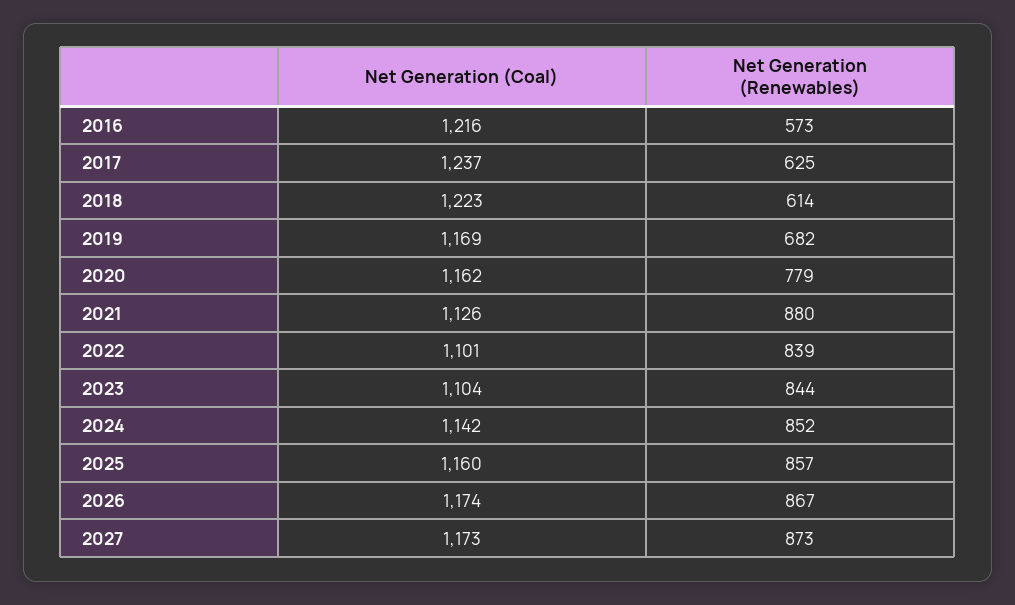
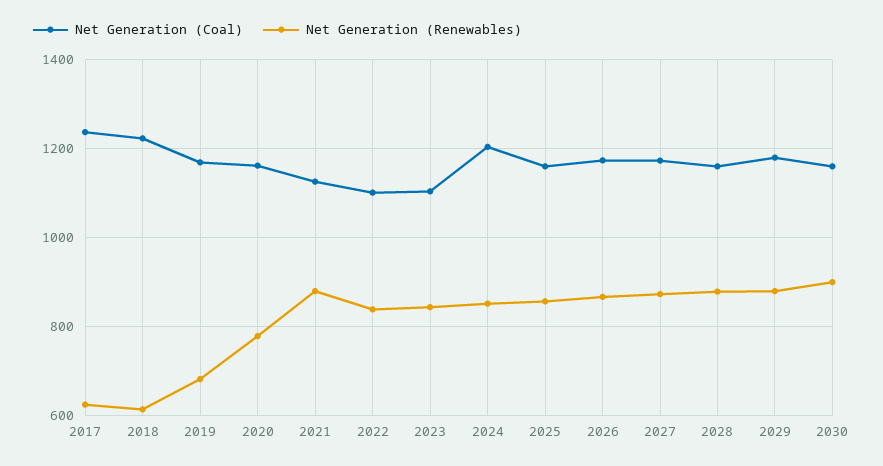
Net Generation (Coal), 2016: 1216 -> none
Net Generation (Renewables), 2016: 573 -> none
Net Generation (Coal), 2024: 1142 -> 1200
Net Generation (Coal), 2028: none -> 1160
Net Generation (Renewables), 2028: none -> 880
Net Generation (Coal), 2029: none -> 1180
Net Generation (Renewables), 2029: none -> 880
Net Generation (Coal), 2030: none -> 1160
Net Generation (Renewables), 2030: none -> 900

